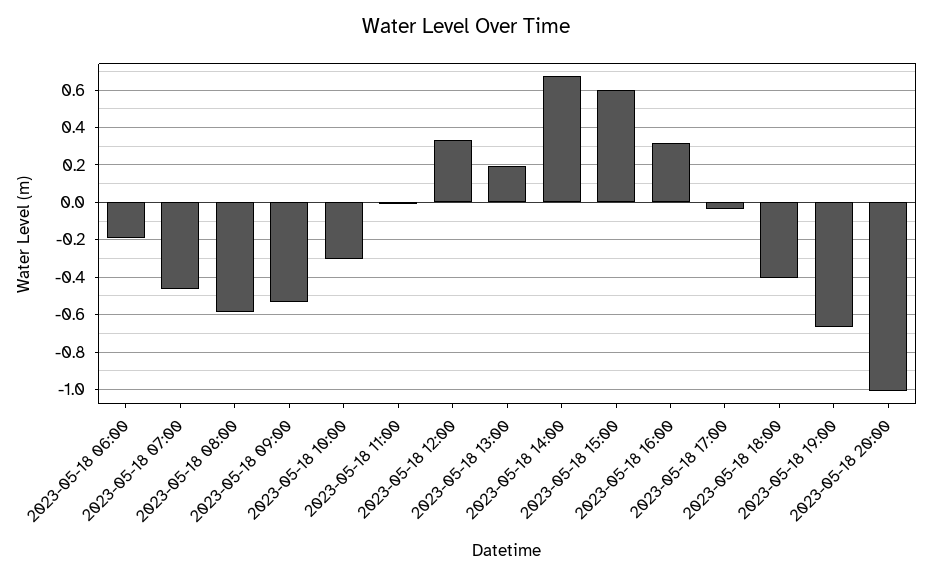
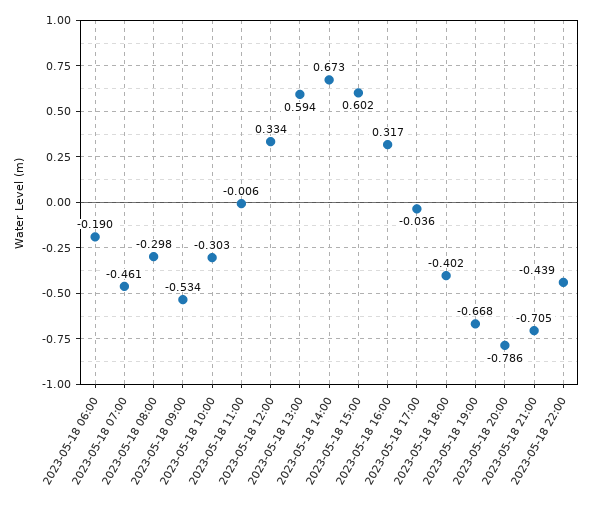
2023-05-18 08:00: -0.6 -> -0.298
2023-05-18 13:00: 0.2 -> 0.594
2023-05-18 20:00: -1 -> -0.786
2023-05-18 21:00: none -> -0.705
2023-05-18 22:00: none -> -0.439

